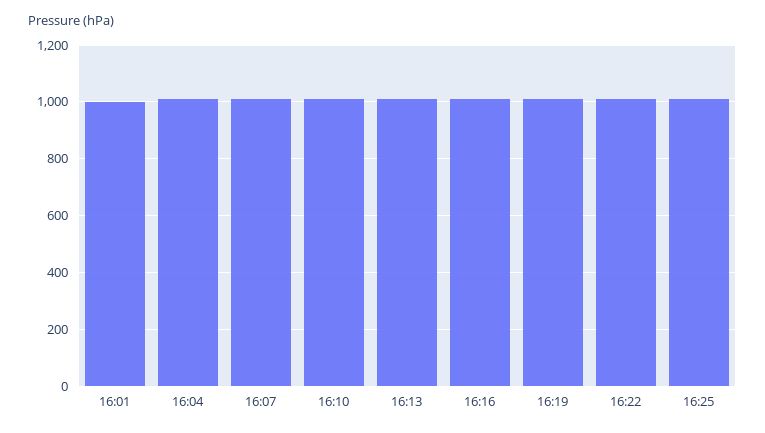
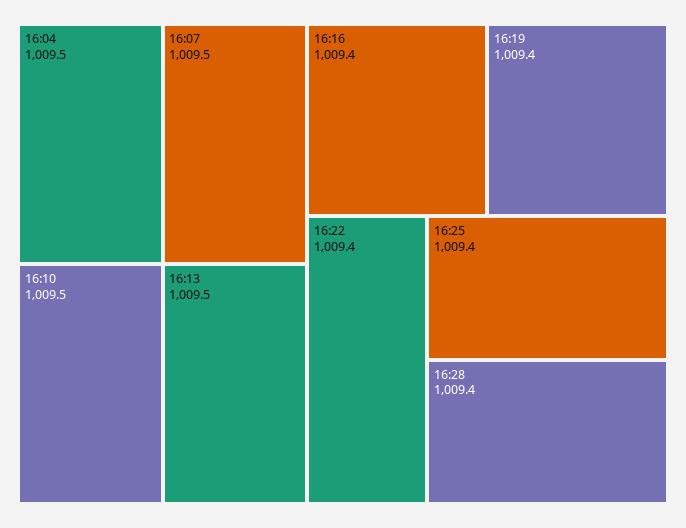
16:01: 1000 -> none
16:28: none -> 1009.4

